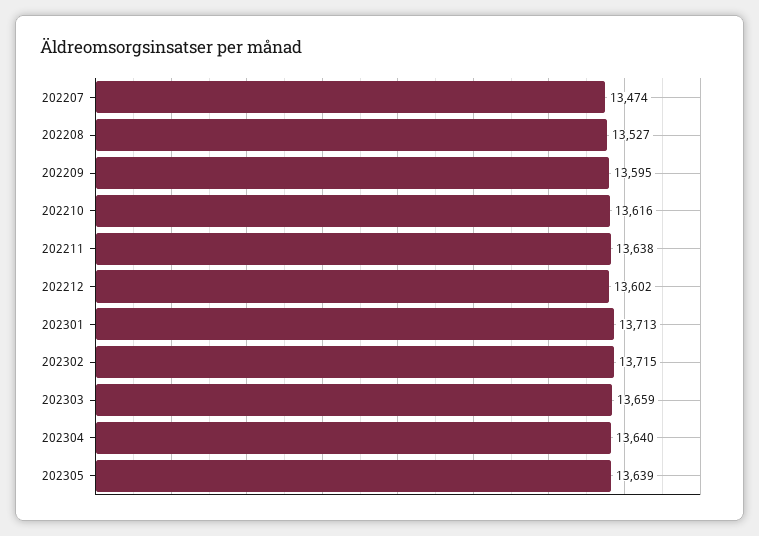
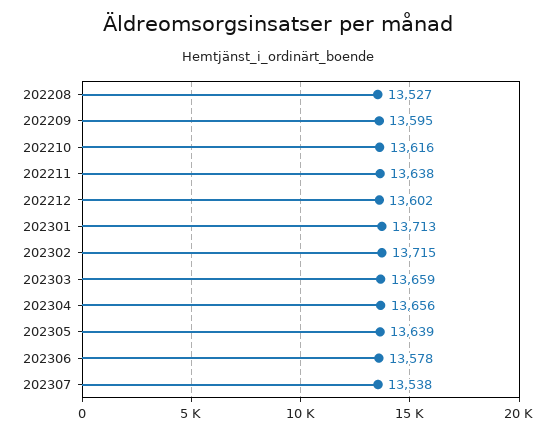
202207: 13474 -> none
202304: 13640 -> 13656
202306: none -> 13578
202307: none -> 13538

